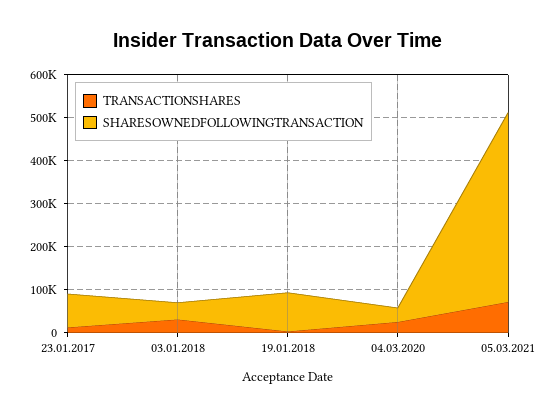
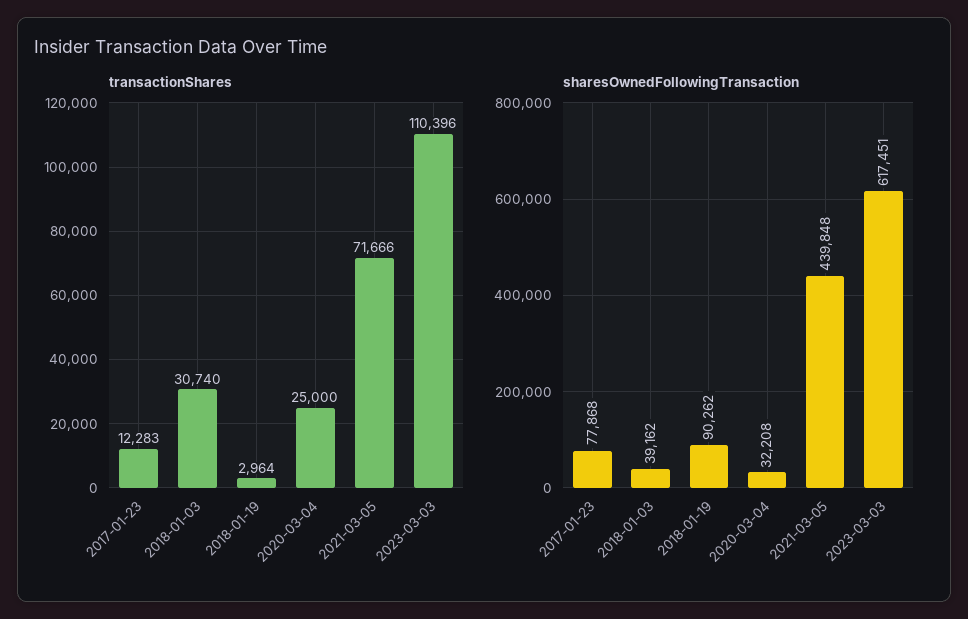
TRANSACTIONSHARES, 2023-03-03: none -> 110396
SHARESOWNEDFOLLOWINGTRANSACTION, 2023-03-03: none -> 617451

